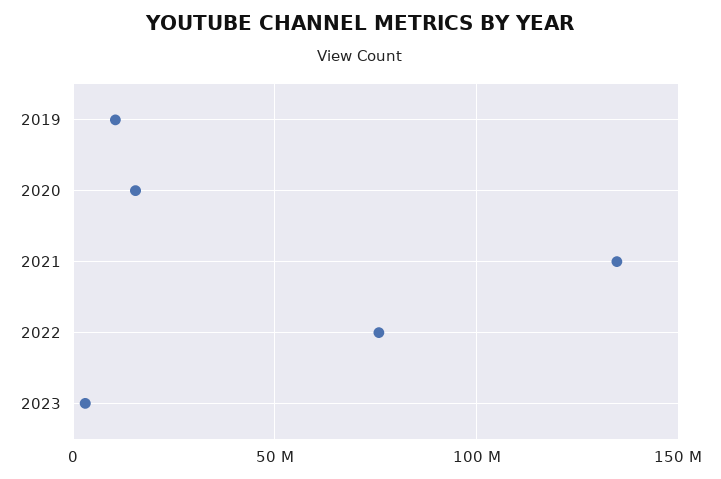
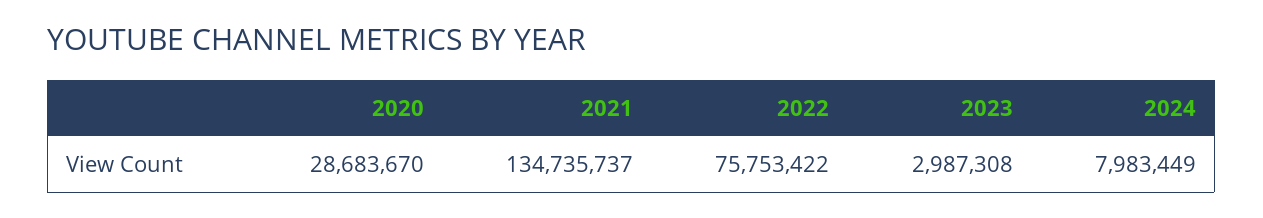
2019: 10000000 -> none
2020: 15000000 -> 28683670
2024: none -> 7983449

